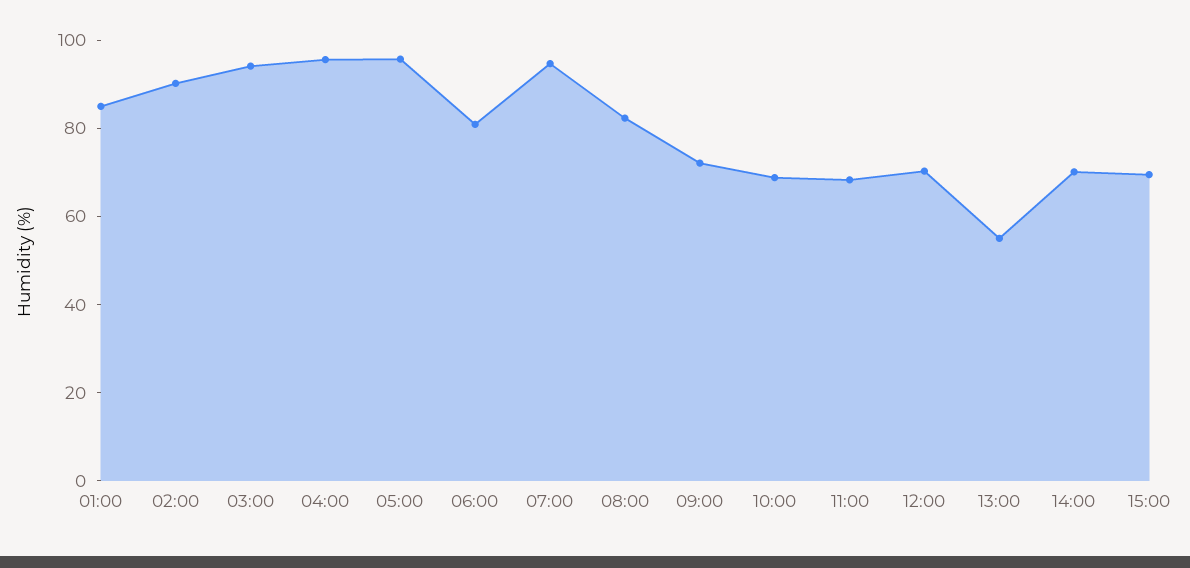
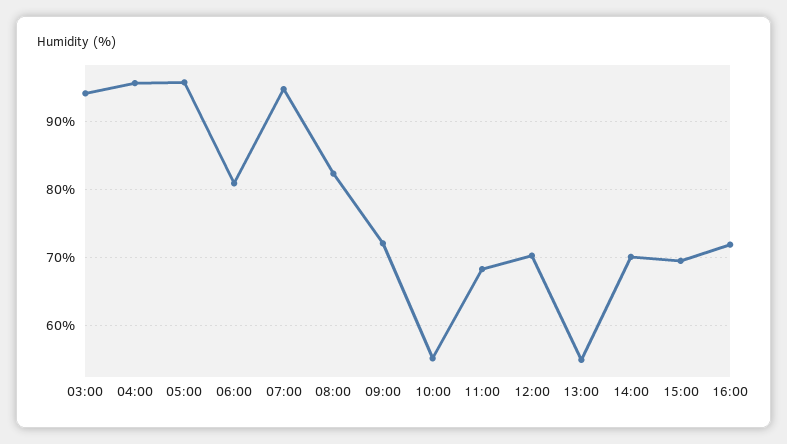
01:00: 85 -> none
02:00: 90 -> none
10:00: 70 -> 55
16:00: none -> 72

